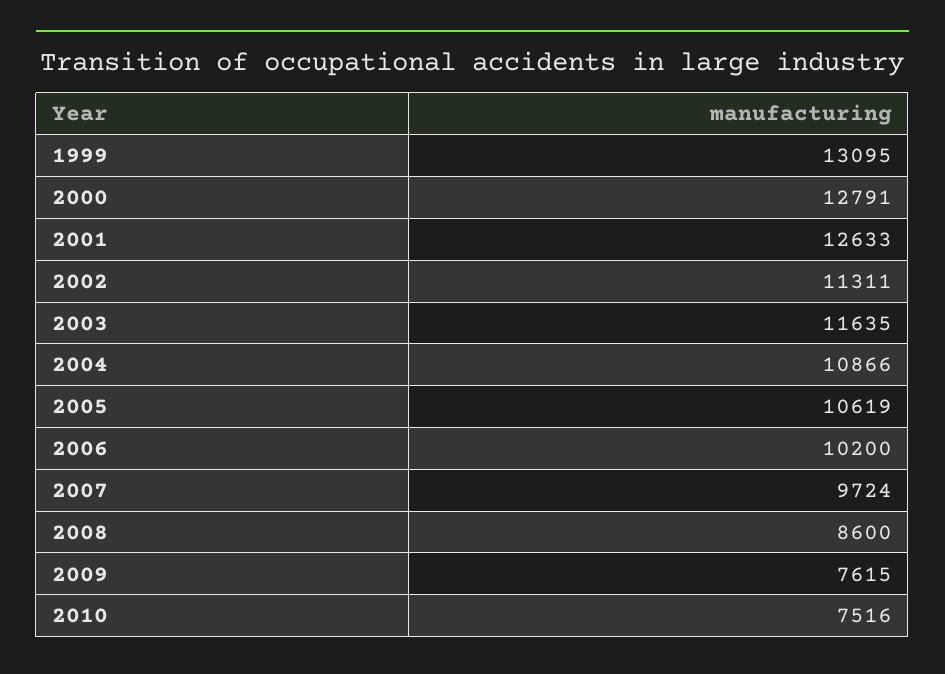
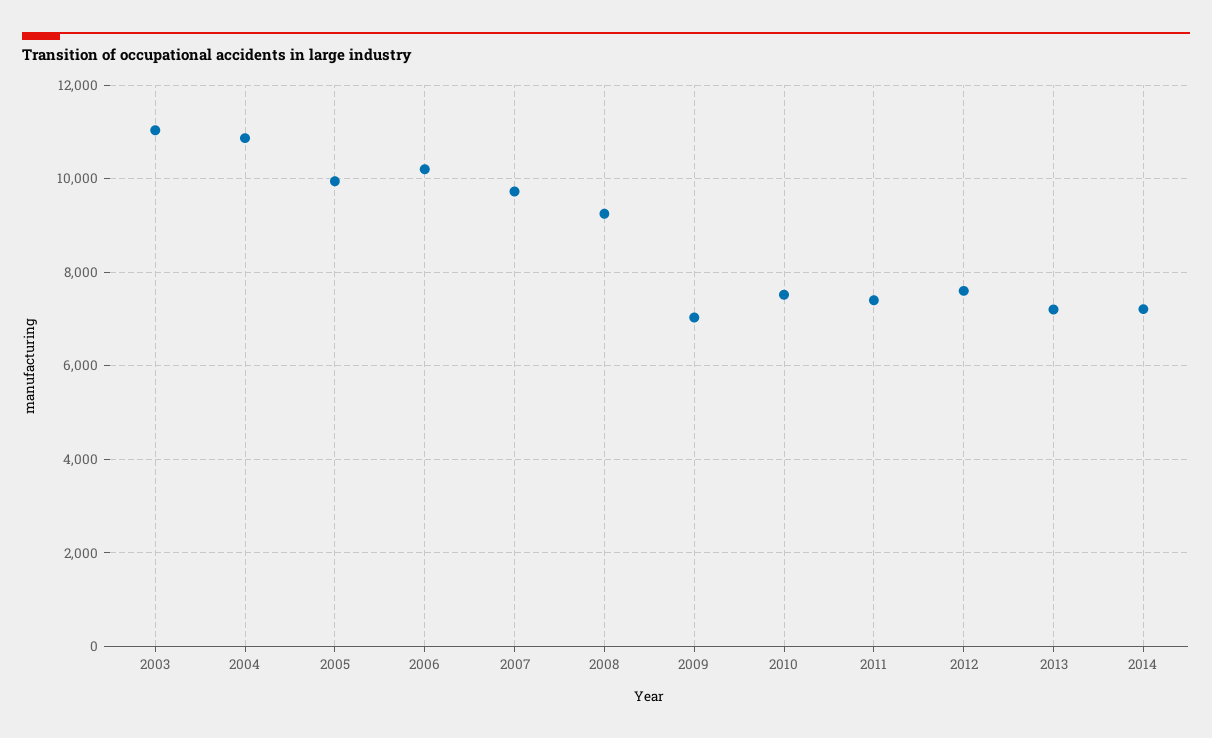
1999: 13095 -> none
2000: 12791 -> none
2001: 12633 -> none
2002: 11311 -> none
2003: 11635 -> 11000
2005: 10619 -> 10000
2008: 8600 -> 9200
2009: 7615 -> 7000
2011: none -> 7400
2012: none -> 7600
2013: none -> 7200
2014: none -> 7200

